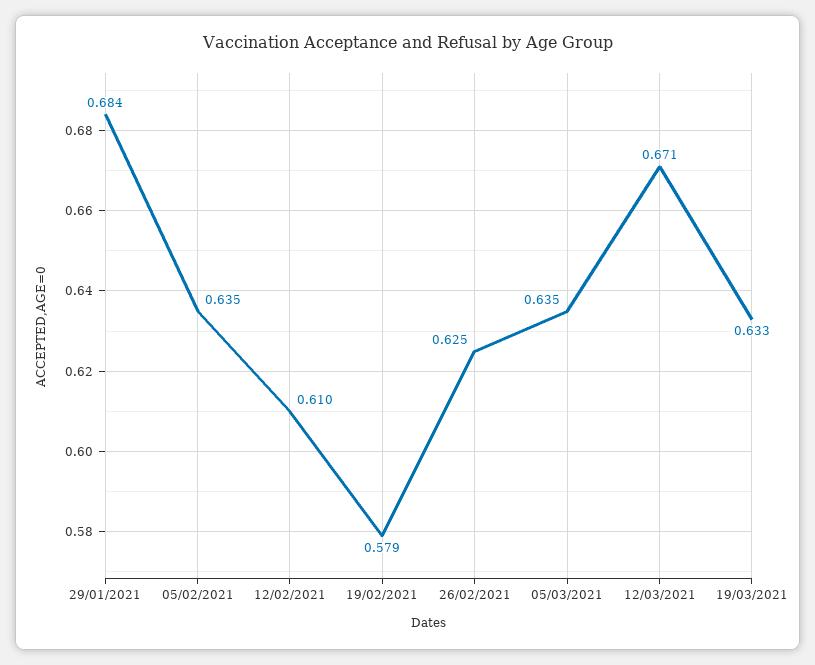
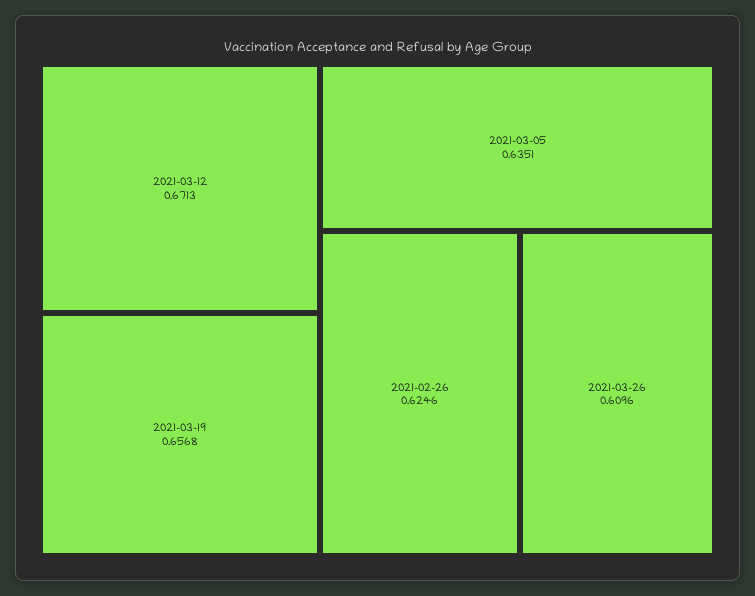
29/01/2021: 0.684 -> none
05/02/2021: 0.635 -> none
12/02/2021: 0.61 -> none
19/02/2021: 0.579 -> none
19/03/2021: 0.633 -> 0.6568
2021-03-26: none -> 0.6096

